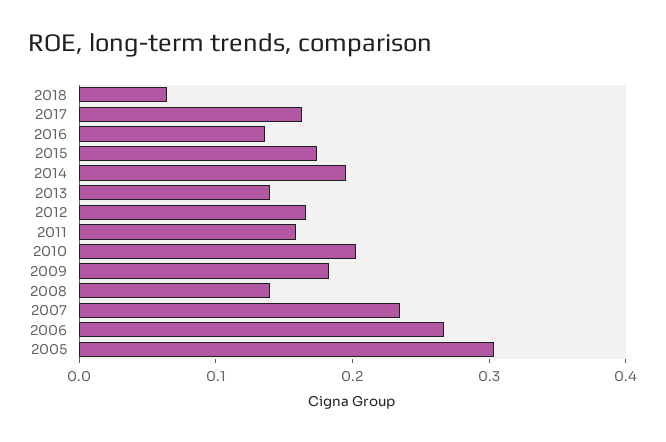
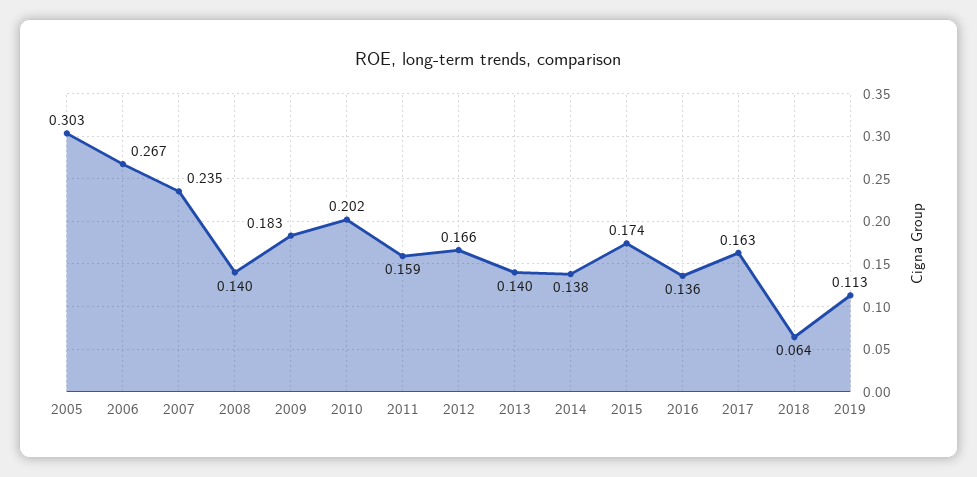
2014: 0.2 -> 0.138
2019: none -> 0.113

